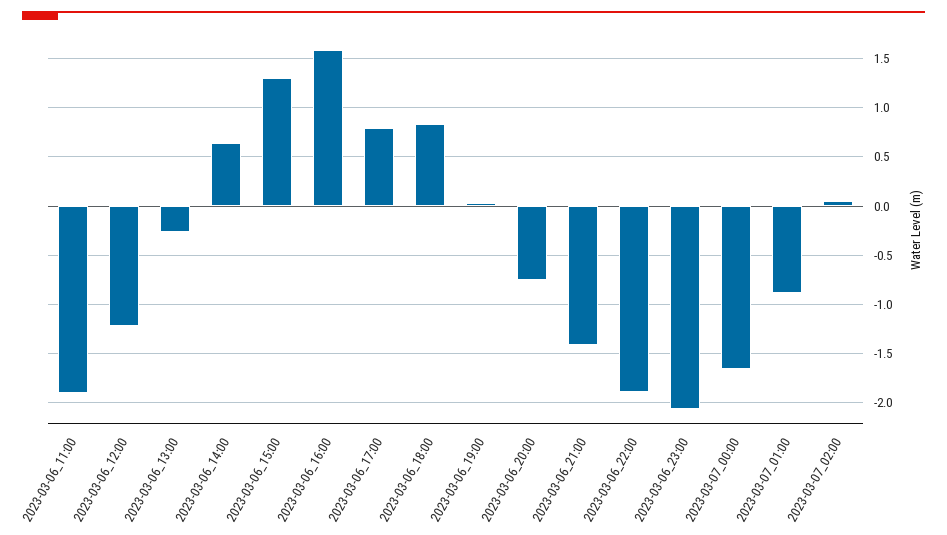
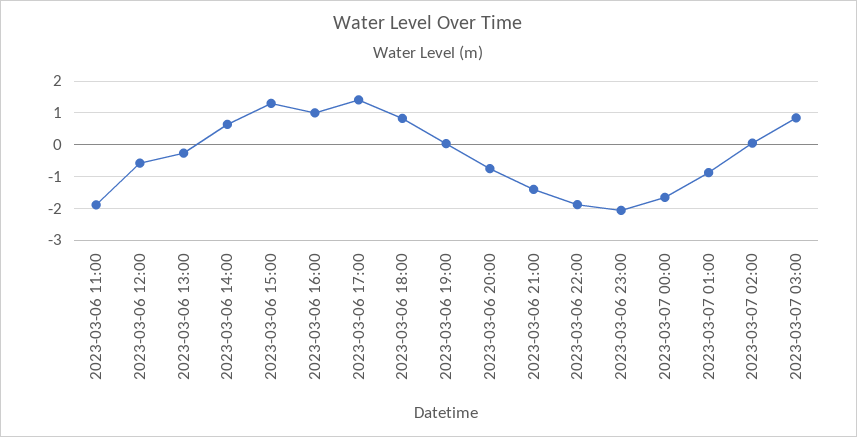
2023-03-06_12:00: -1.2 -> -0.6
2023-03-06_16:00: 1.6 -> 1
2023-03-06_17:00: 0.8 -> 1.4
2023-03-07 03:00: none -> 0.8

